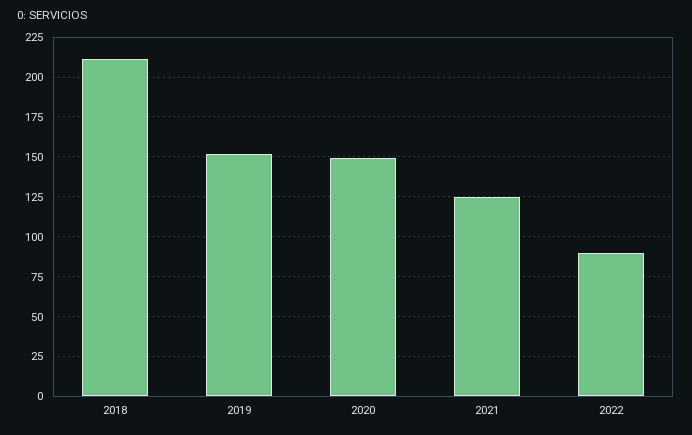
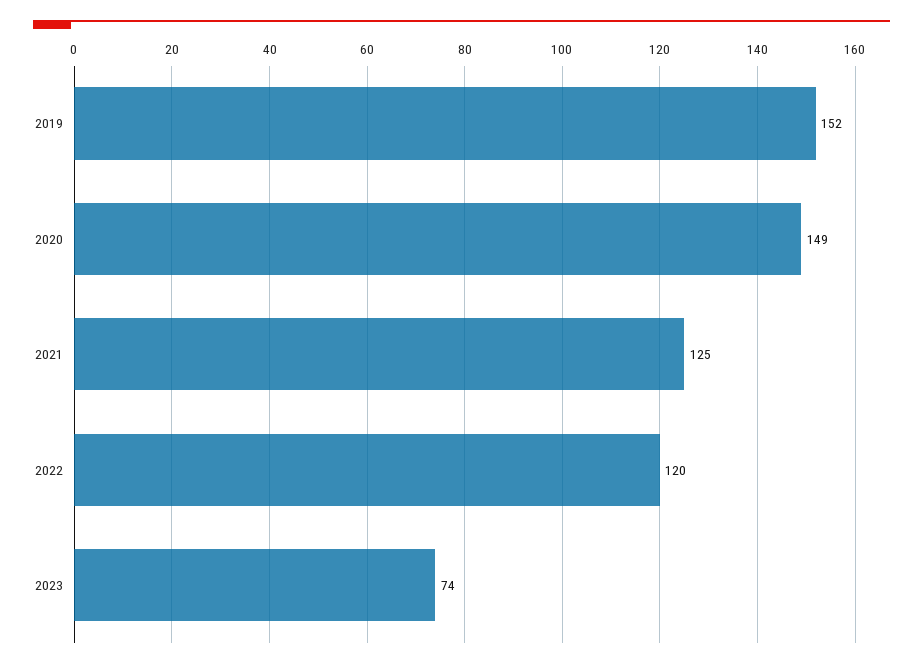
2018: 210 -> none
2022: 90 -> 120
2023: none -> 74

